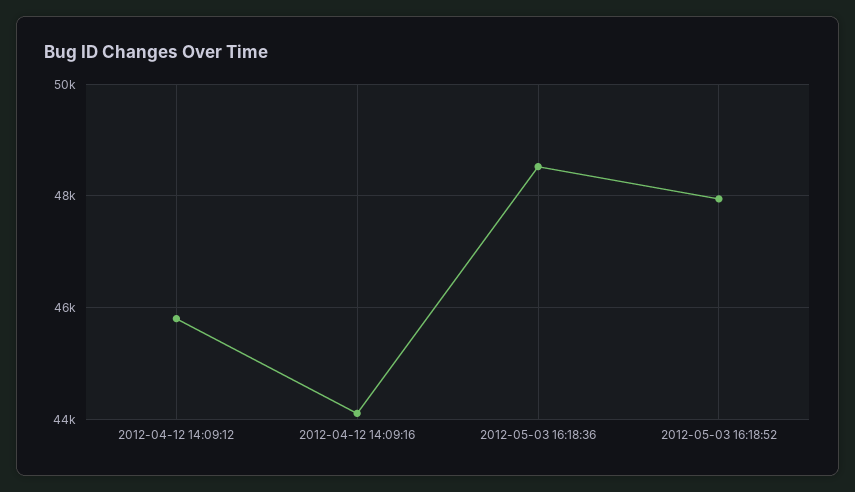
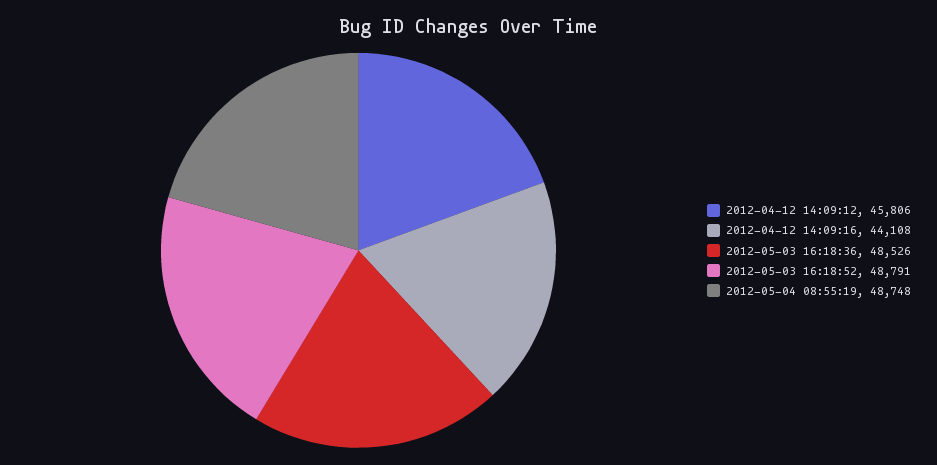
2012-05-03 16:18:52: 48000 -> 48791
2012-05-04 08:55:19: none -> 48748

